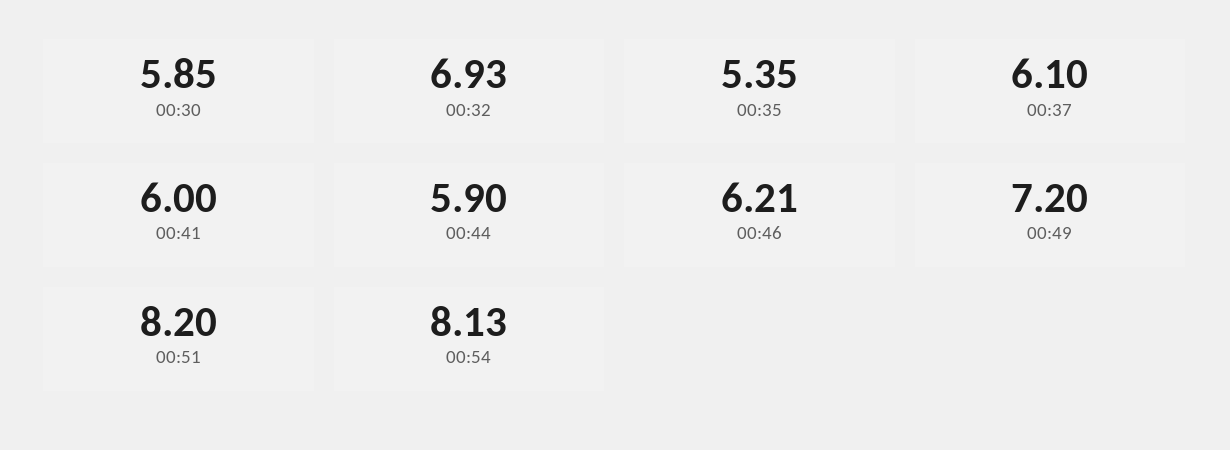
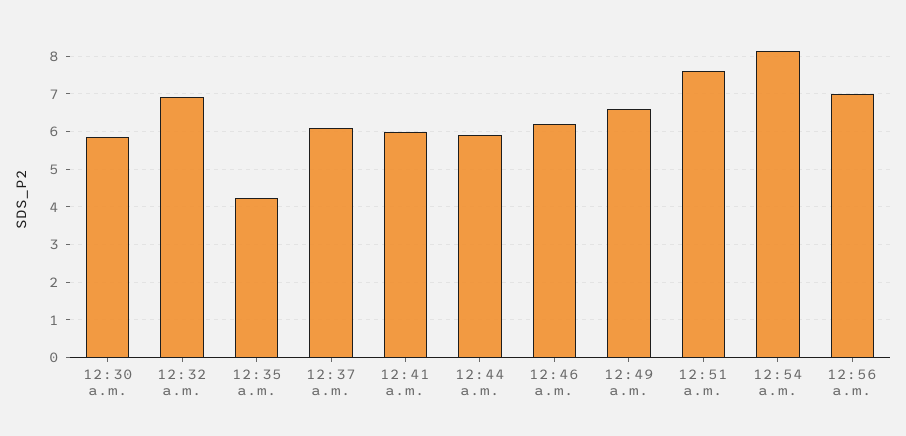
00:35: 5.35 -> 4.2
00:49: 7.2 -> 6.6
00:51: 8.2 -> 7.6
12:56 a.m.: none -> 7

